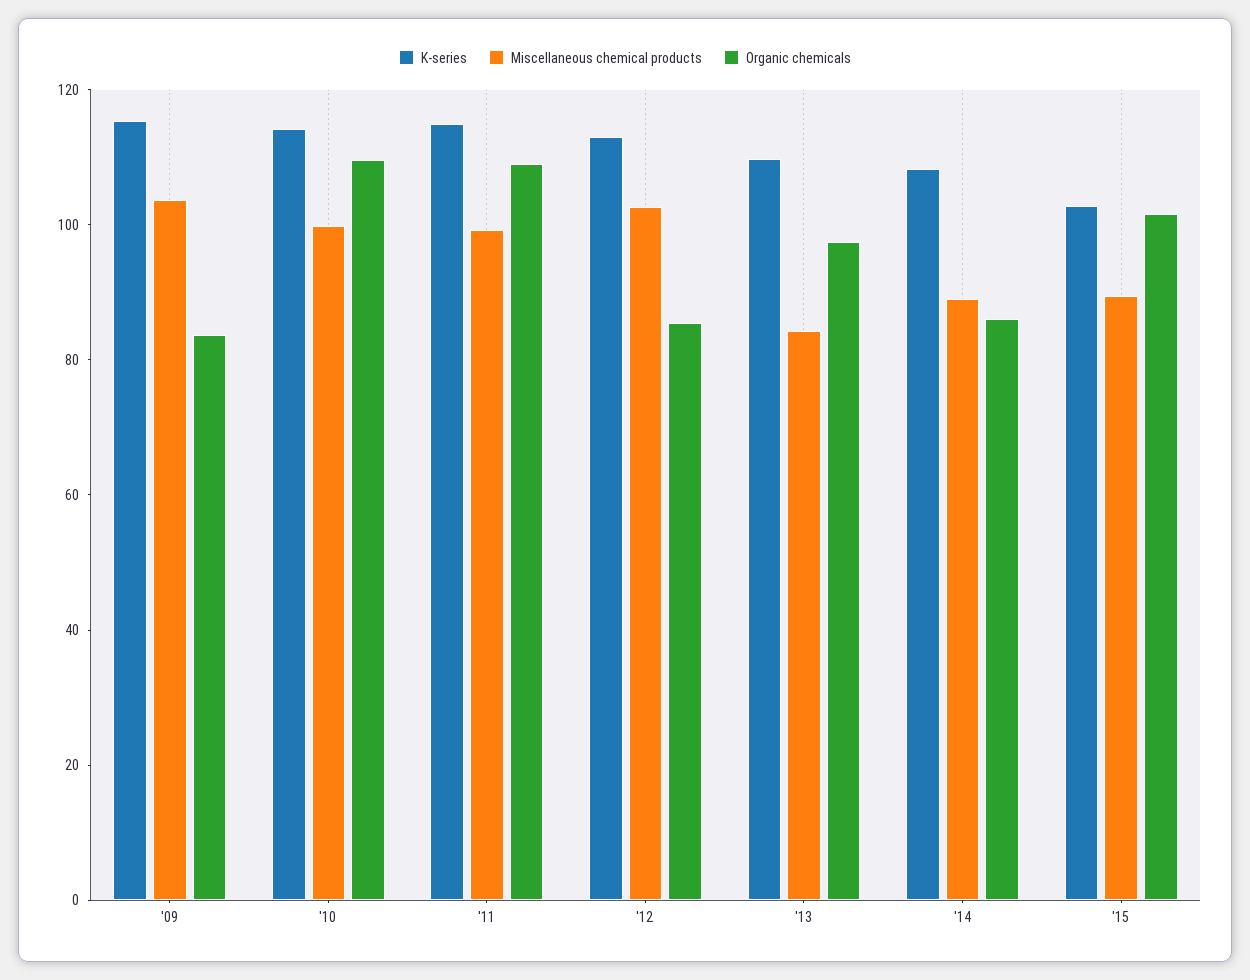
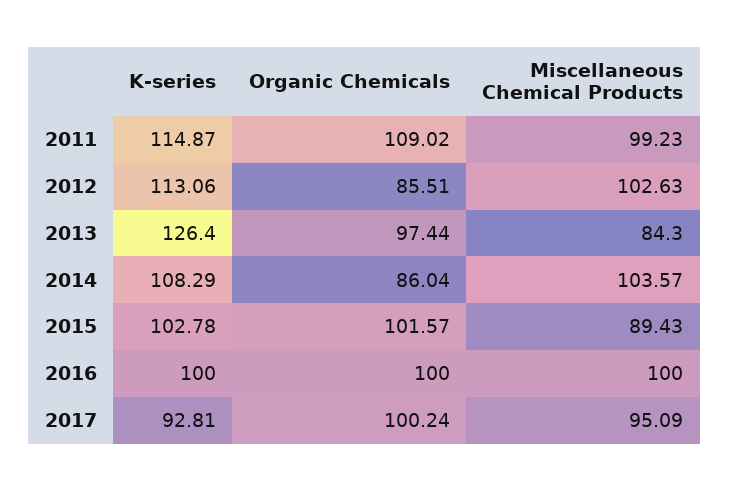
K-series, '09: 115 -> none
Miscellaneous chemical products, '09: 105 -> none
Organic chemicals, '09: 85 -> none
K-series, '10: 115 -> none
Miscellaneous chemical products, '10: 100 -> none
Organic chemicals, '10: 110 -> none
K-series, '13: 110 -> 126.4
Miscellaneous chemical products, '14: 90 -> 103.57
K-series, 2016: none -> 100
Organic chemicals, 2016: none -> 100
Miscellaneous chemical products, 2016: none -> 100
K-series, 2017: none -> 92.81
Organic chemicals, 2017: none -> 100.24
Miscellaneous chemical products, 2017: none -> 95.09

